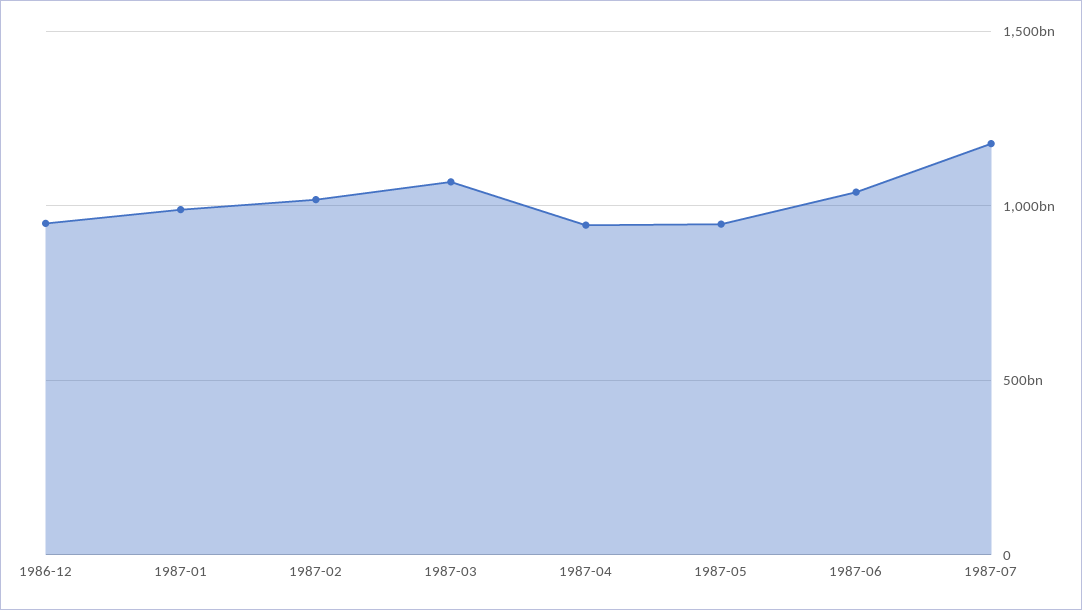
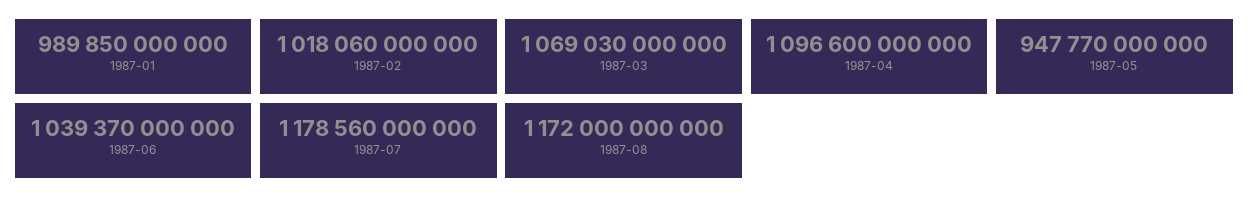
1986-12: 950000000000 -> none
1987-04: 950000000000 -> 1096600000000
1987-08: none -> 1172000000000

